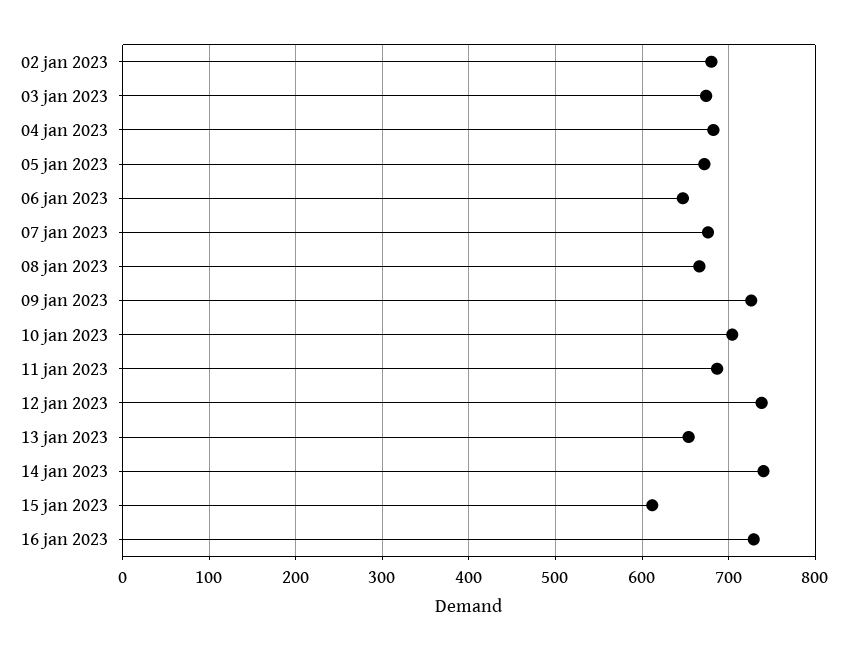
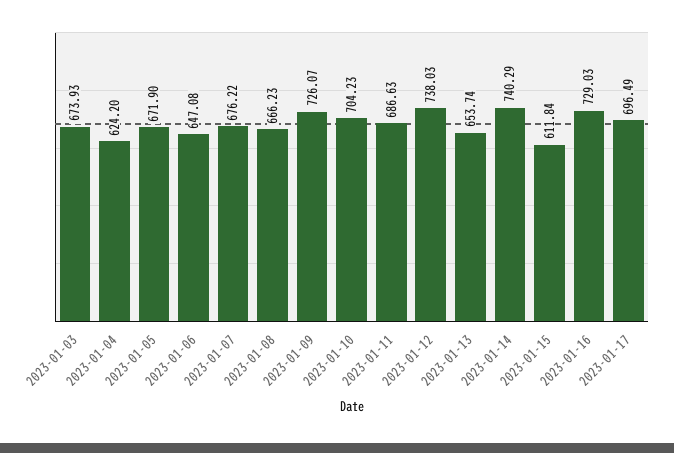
02 jan 2023: 680 -> none
04 jan 2023: 680 -> 624.2
2023-01-17: none -> 696.49

